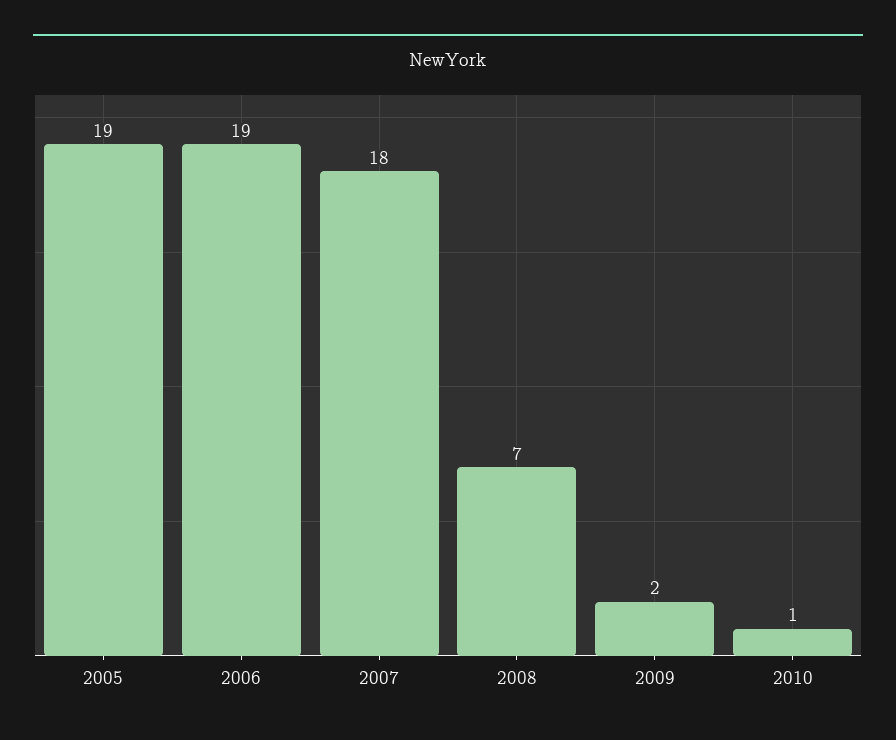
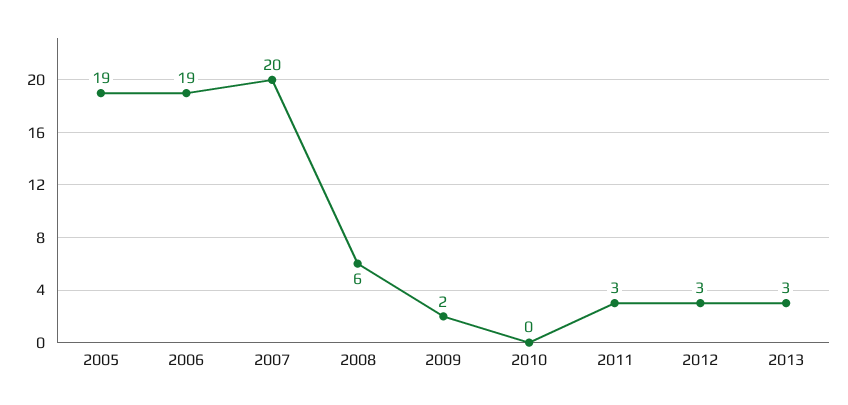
2007: 18 -> 20
2008: 7 -> 6
2010: 1 -> 0
2011: none -> 3
2012: none -> 3
2013: none -> 3

